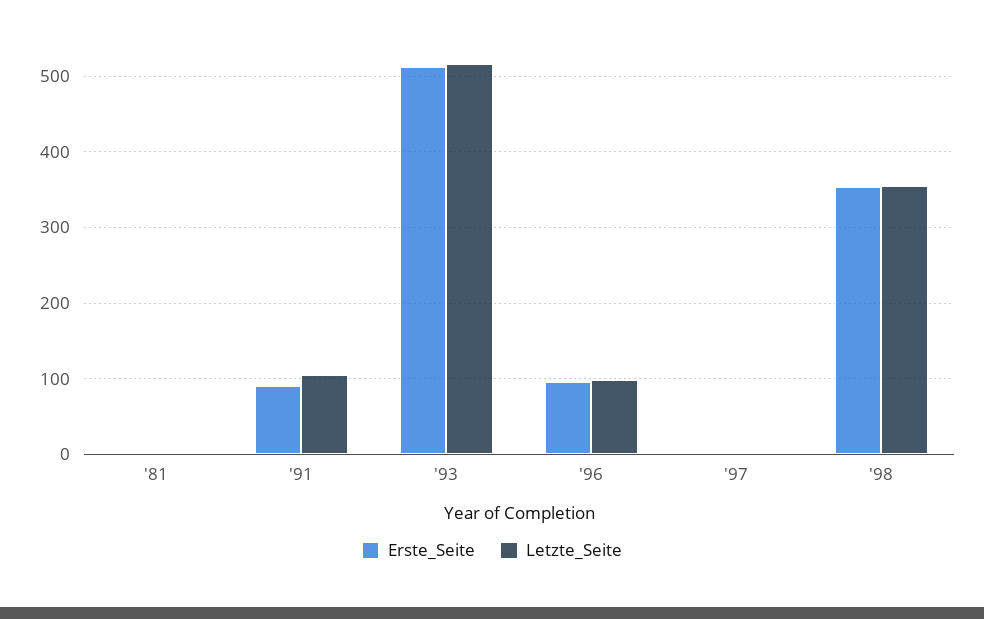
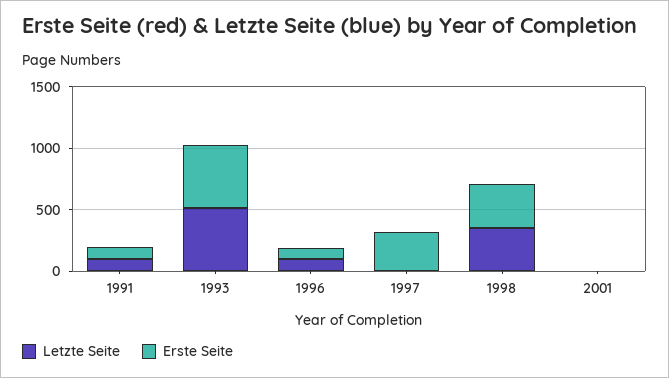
Erste_Seite, '81: 0 -> none
Letzte_Seite, '81: 0 -> none
Erste_Seite, '97: 0 -> 300
Letzte_Seite, 2001: none -> 0
Erste_Seite, 2001: none -> 0

